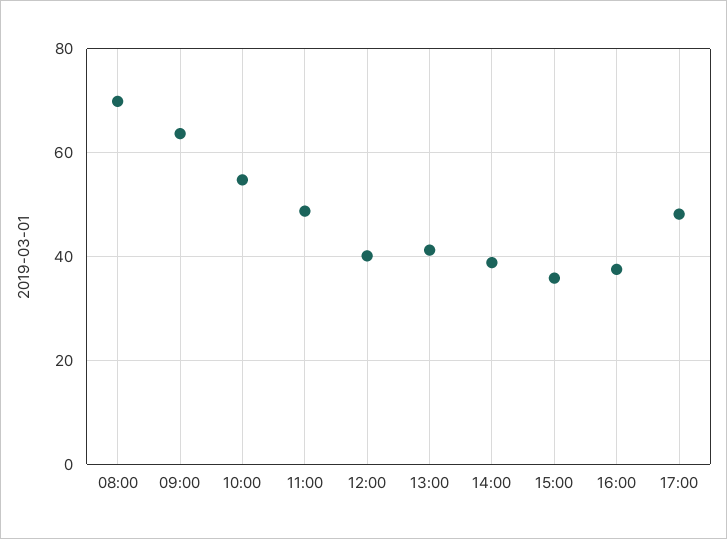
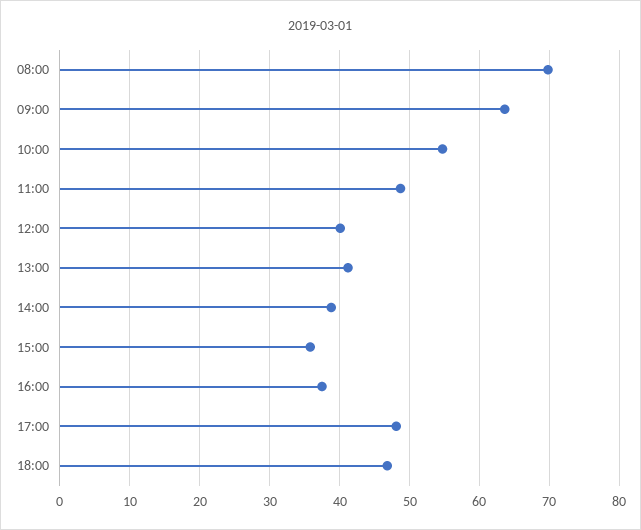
18:00: none -> 47

